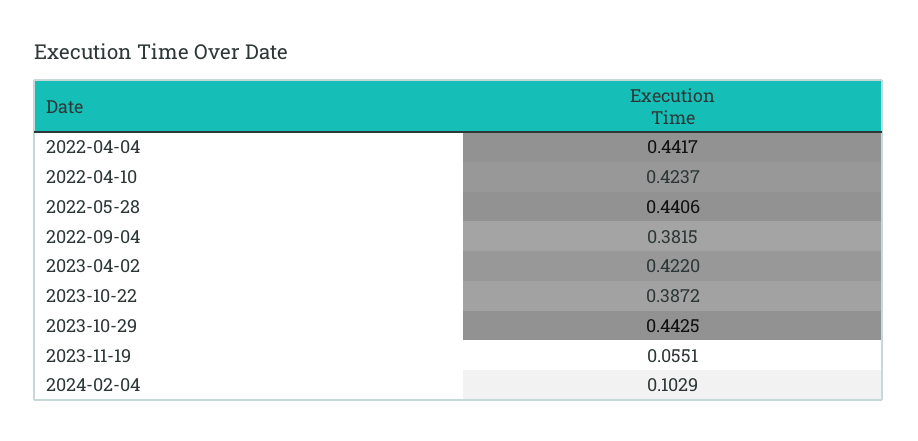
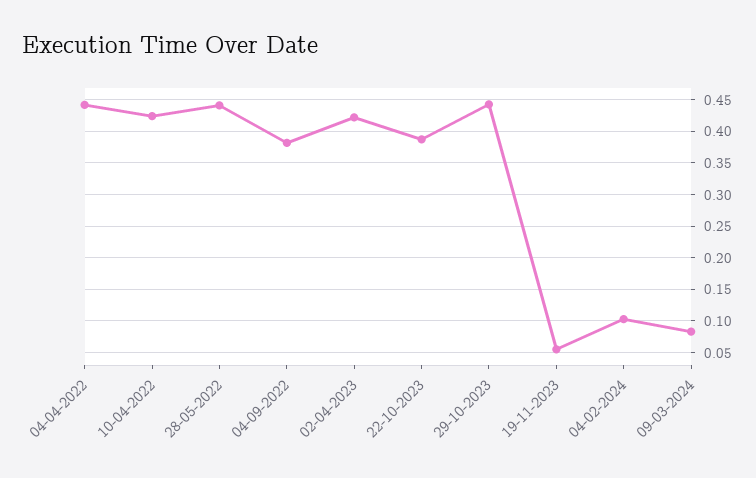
09-03-2024: none -> 0.08

